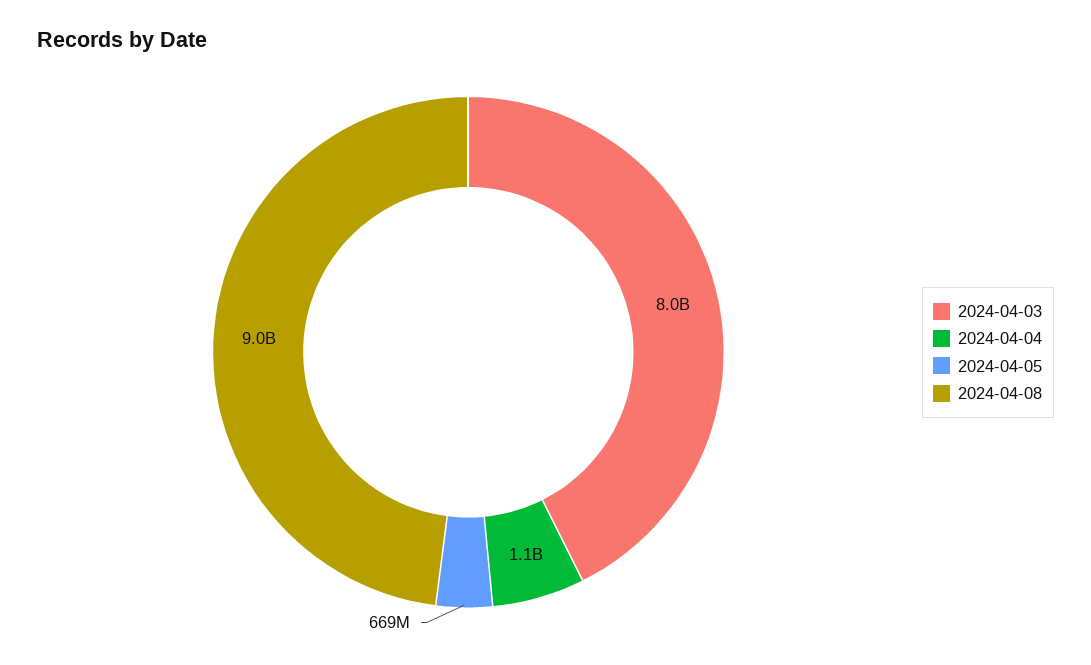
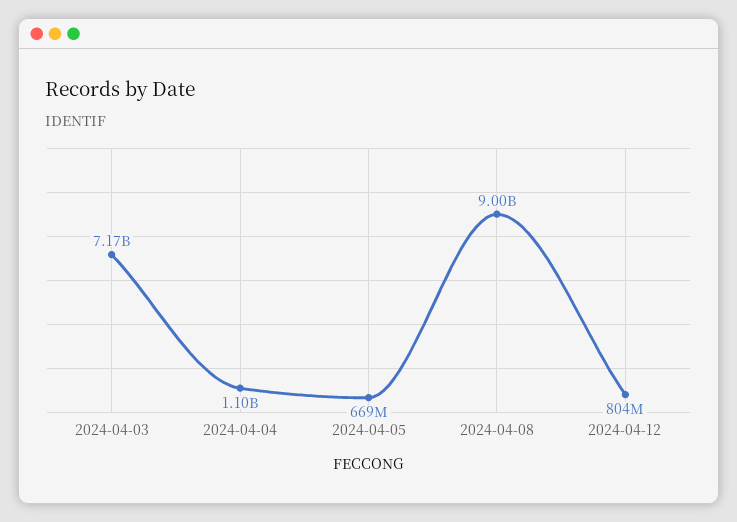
2024-04-03: 8000000000 -> 7170000000
2024-04-12: none -> 804000000

